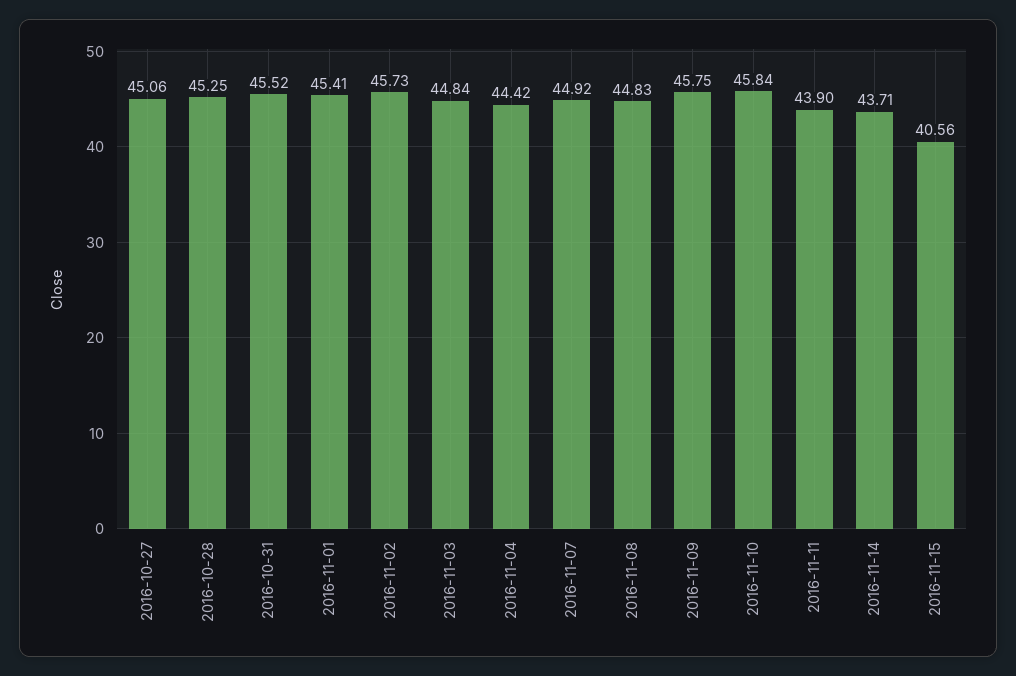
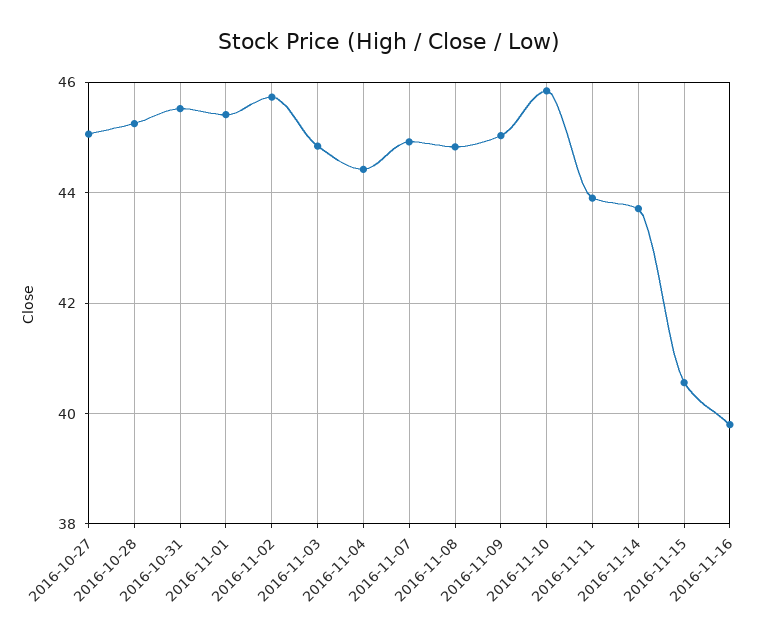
2016-11-09: 45.75 -> 45
2016-11-16: none -> 39.8

